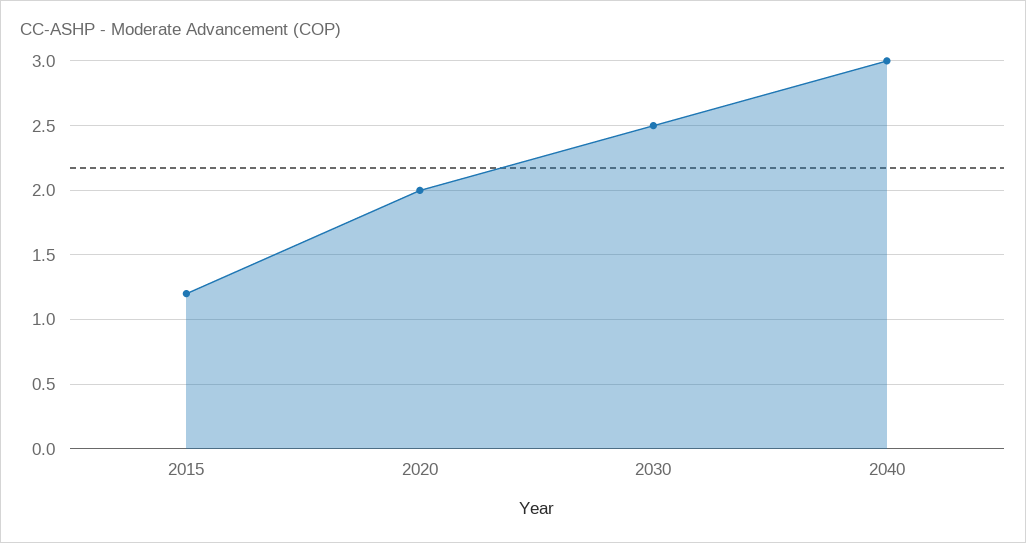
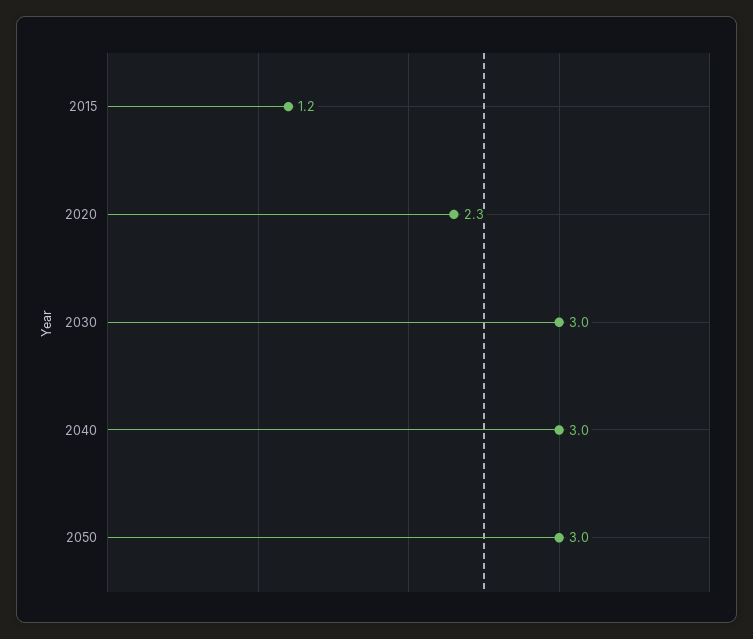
2020: 2 -> 2.3
2030: 2.5 -> 3
2050: none -> 3

